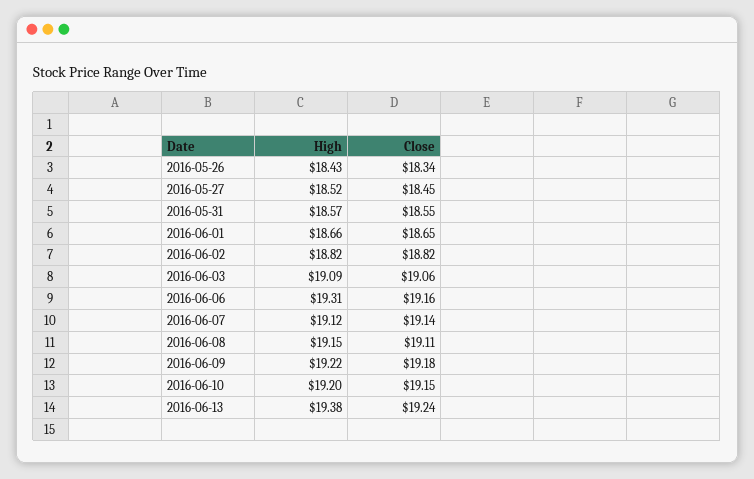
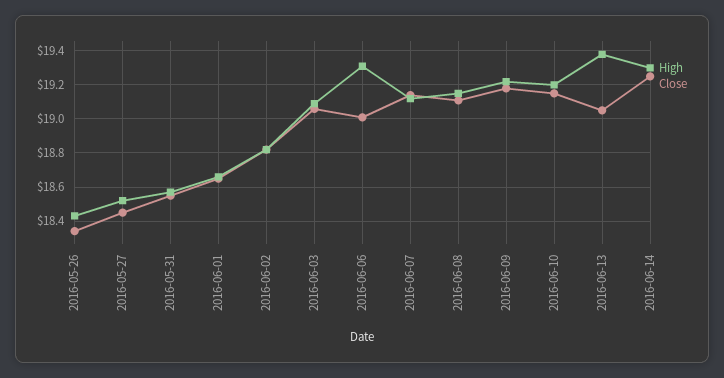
Close, 2016-06-06: 19.16 -> 19
Close, 2016-06-13: 19.24 -> 19.05
High, 2016-06-14: none -> 19.3
Close, 2016-06-14: none -> 19.25

